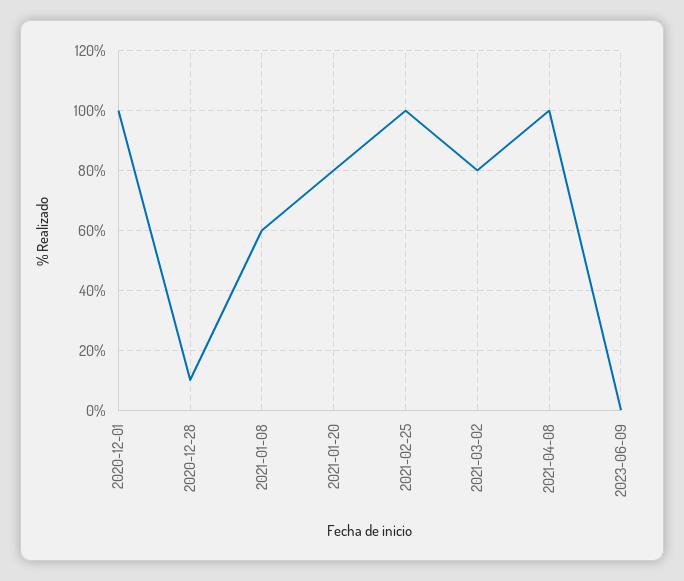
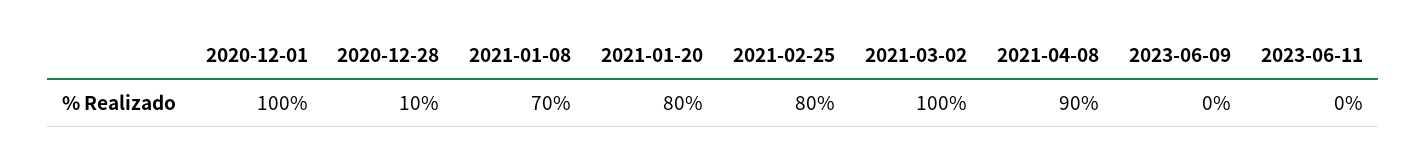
2021-01-08: 60 -> 70
2021-02-25: 100 -> 80
2021-03-02: 80 -> 100
2021-04-08: 100 -> 90
2023-06-11: none -> 0

